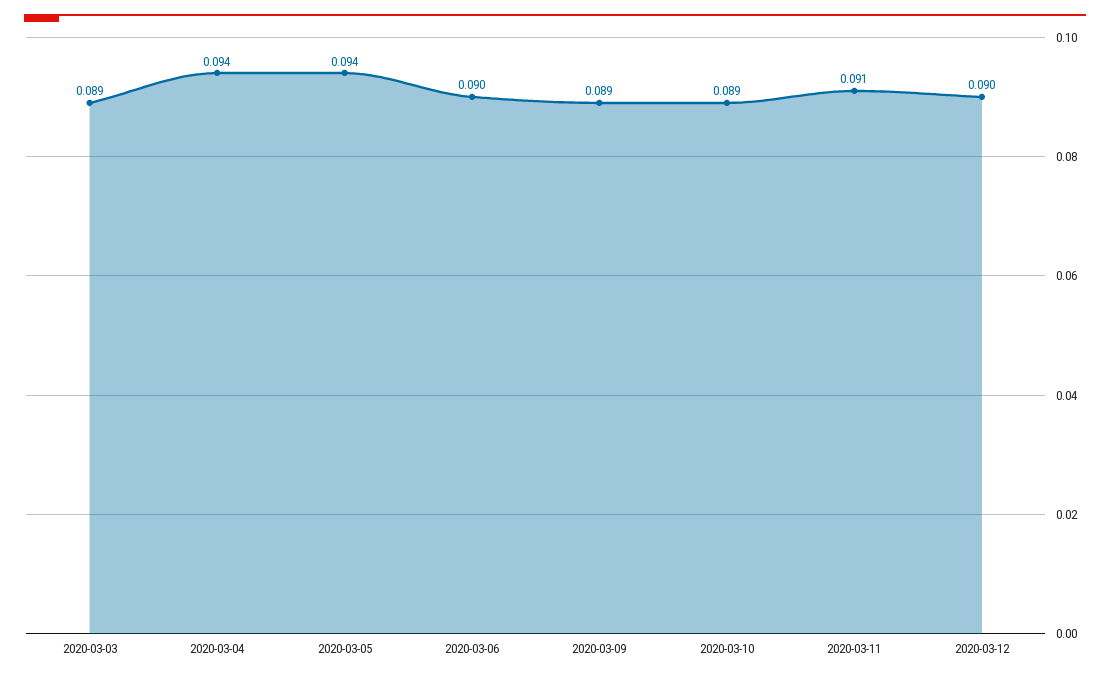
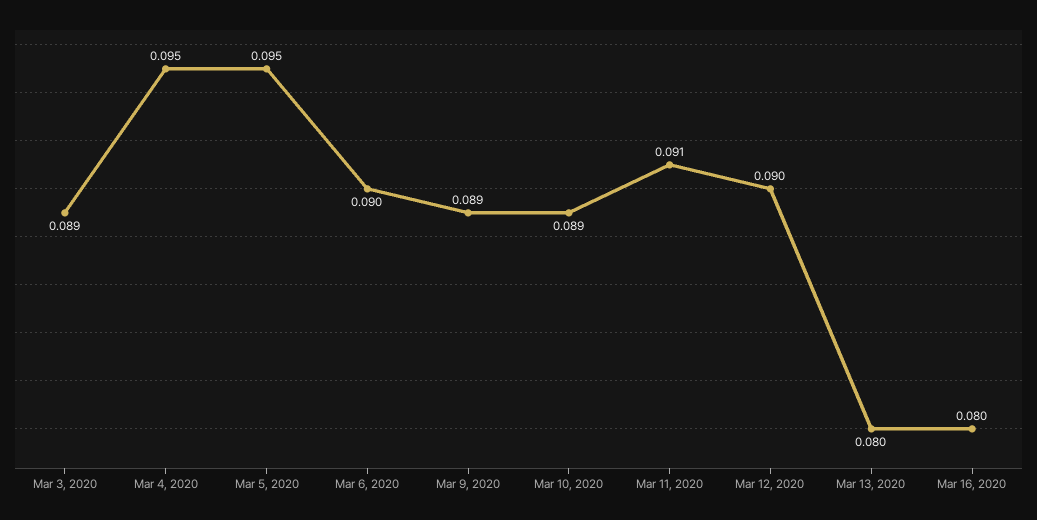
2020-03-04: 0.094 -> 0.095
2020-03-05: 0.094 -> 0.095
Mar 13, 2020: none -> 0.08
Mar 16, 2020: none -> 0.08

